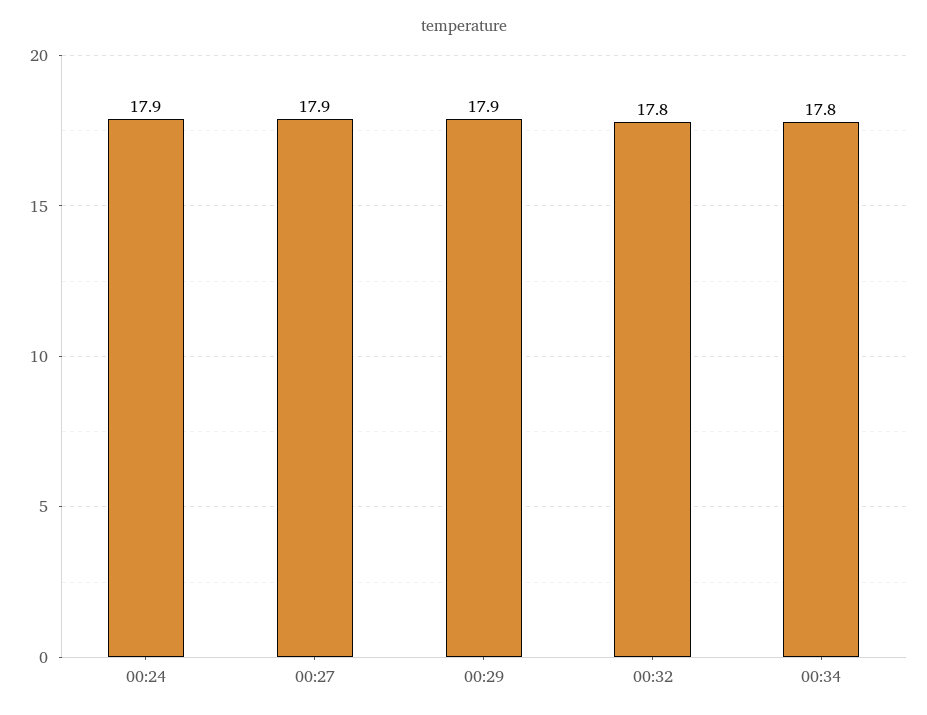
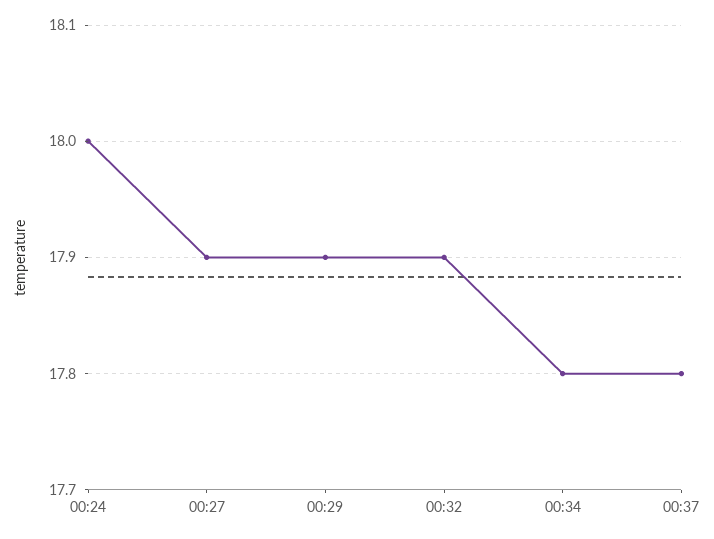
00:24: 17.9 -> 18
00:32: 17.8 -> 17.9
00:37: none -> 17.8

